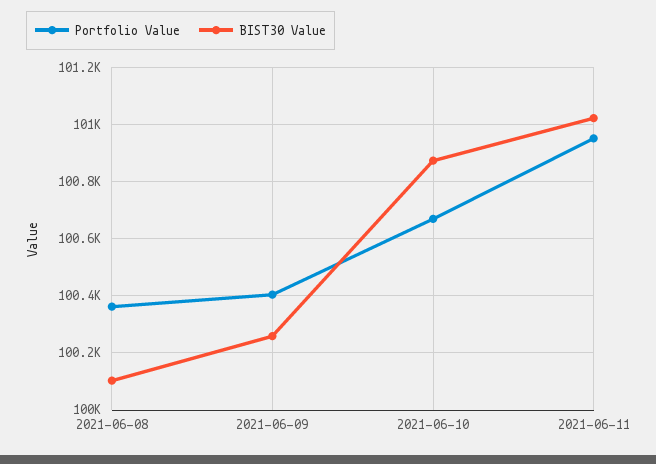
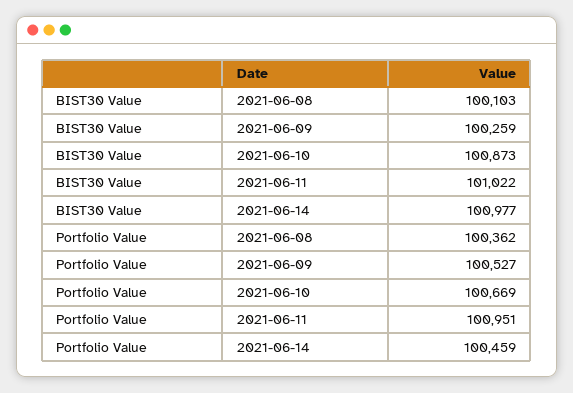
Portfolio Value, 2021-06-09: 100400 -> 100527
BIST30 Value, 2021-06-14: none -> 100977
Portfolio Value, 2021-06-14: none -> 100459

